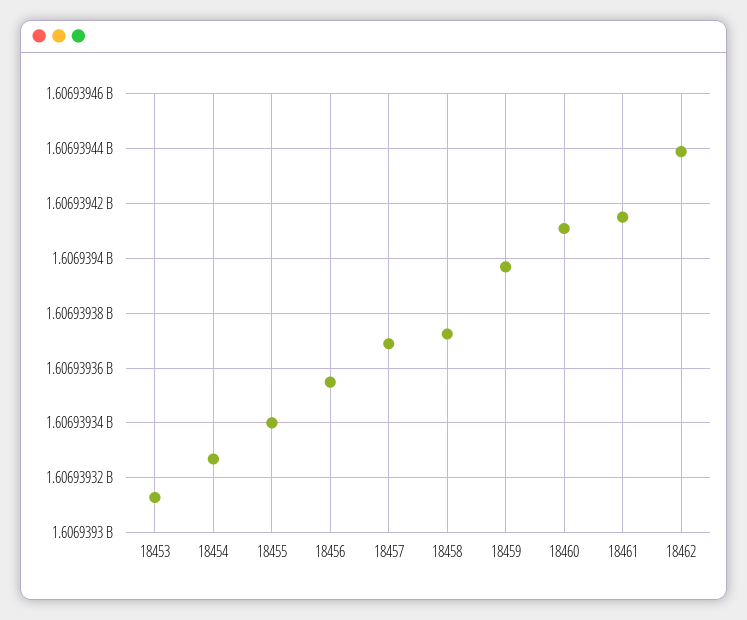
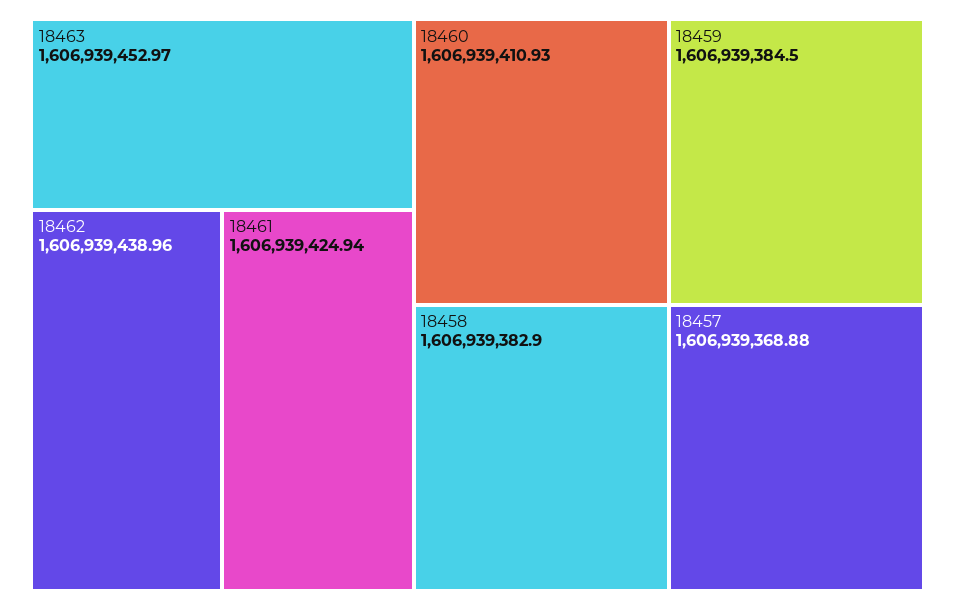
18453: 1606939312.5 -> none
18454: 1606939327.5 -> none
18455: 1606939340 -> none
18456: 1606939355 -> none
18458: 1606939372.5 -> 1606939382.9
18459: 1606939397.5 -> 1606939384.5
18461: 1606939415 -> 1606939424.94
18463: none -> 1606939452.97

